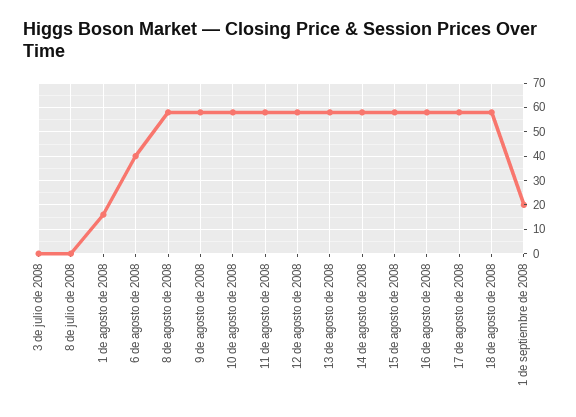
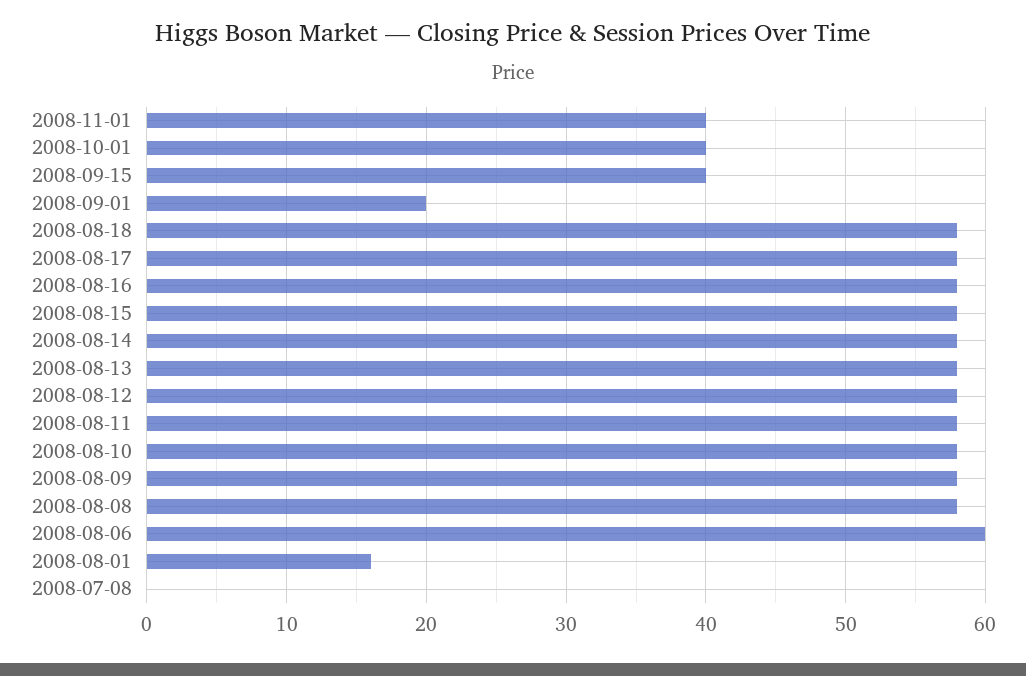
3 de julio de 2008: 0 -> none
6 de agosto de 2008: 40 -> 60
2008-11-01: none -> 40
2008-10-01: none -> 40
2008-09-15: none -> 40

